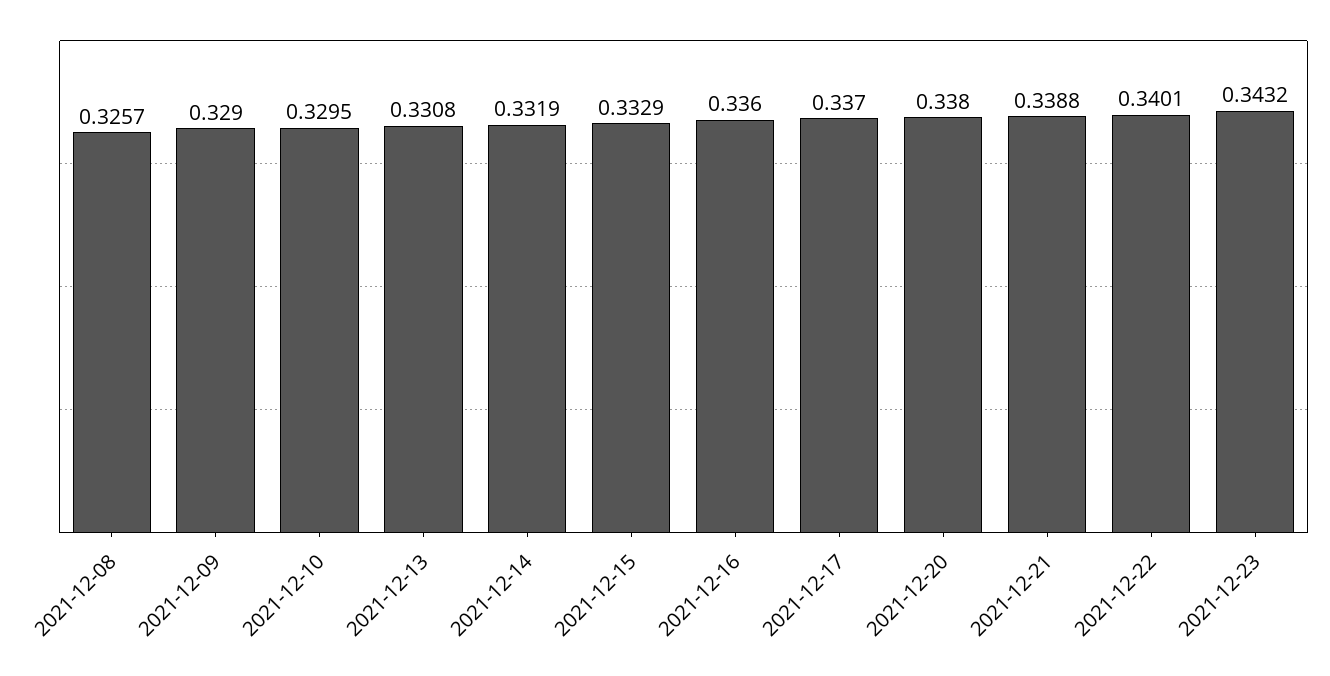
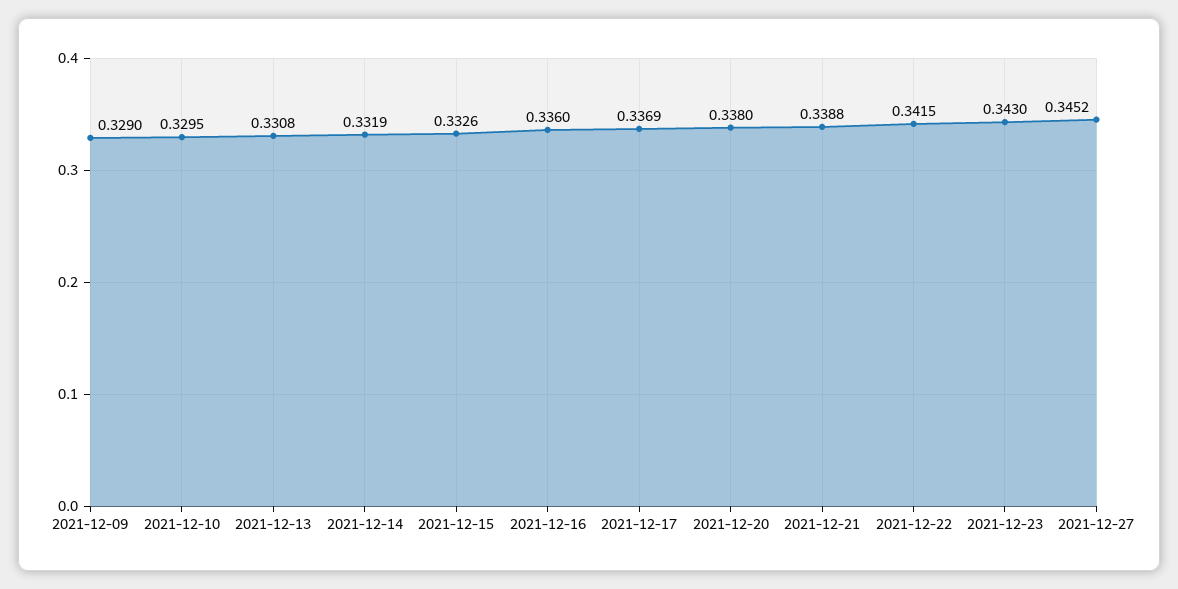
2021-12-08: 0.3257 -> none
2021-12-15: 0.3329 -> 0.3326
2021-12-17: 0.337 -> 0.3369
2021-12-22: 0.3401 -> 0.3415
2021-12-23: 0.3432 -> 0.343
2021-12-27: none -> 0.3452

